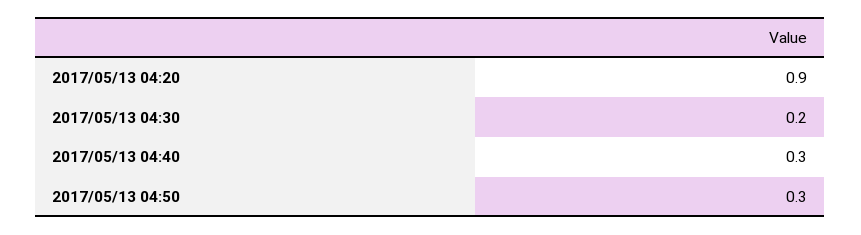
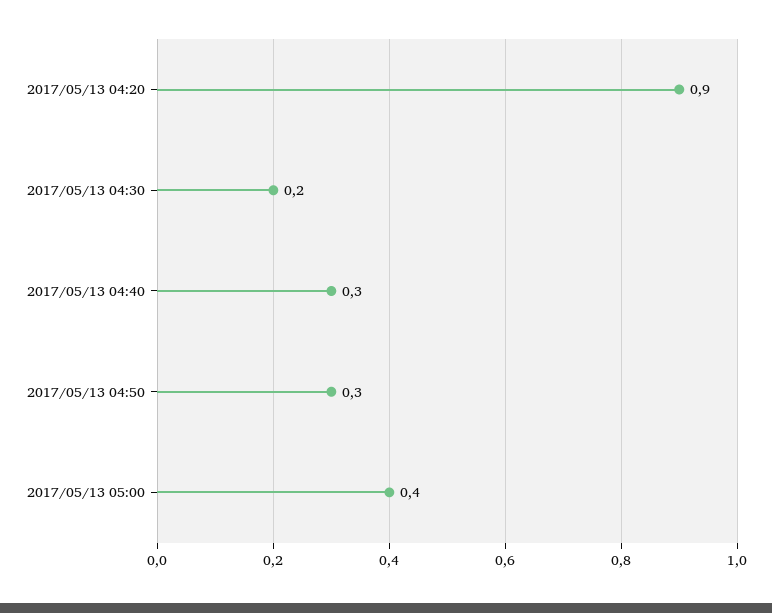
2017/05/13 05:00: none -> 0.4

